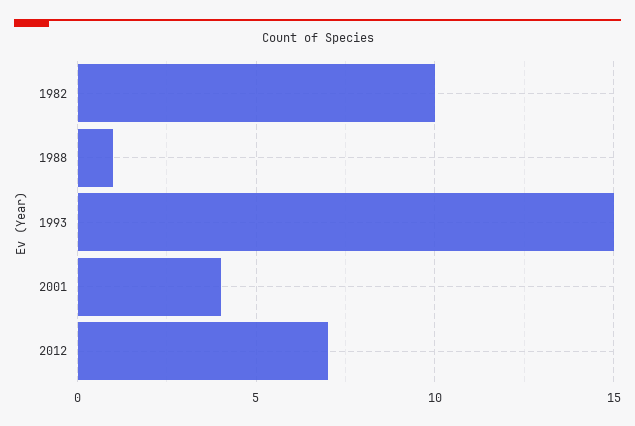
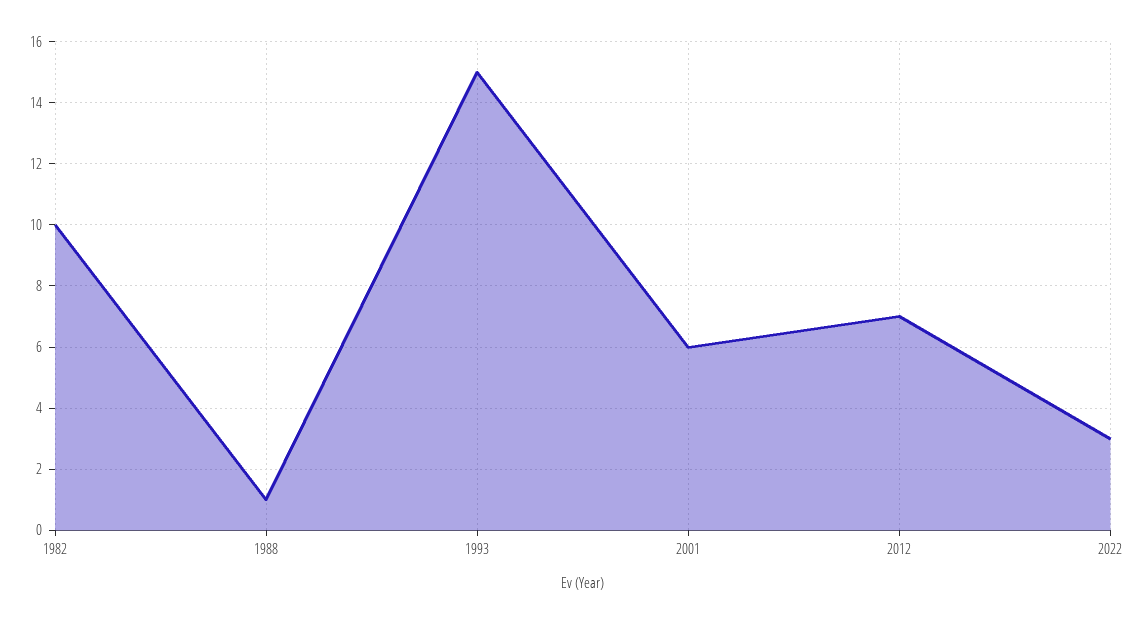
2001: 4 -> 6
2022: none -> 3

